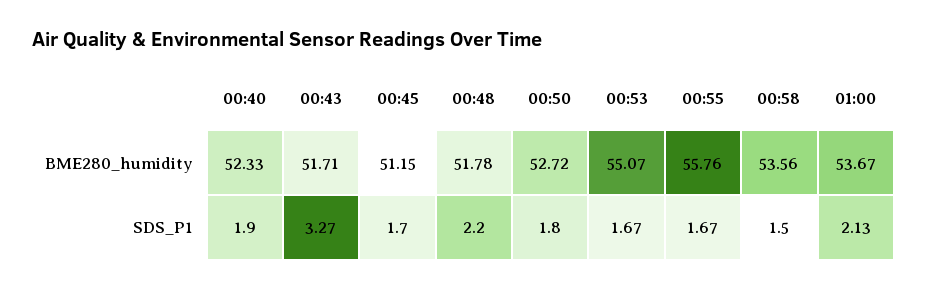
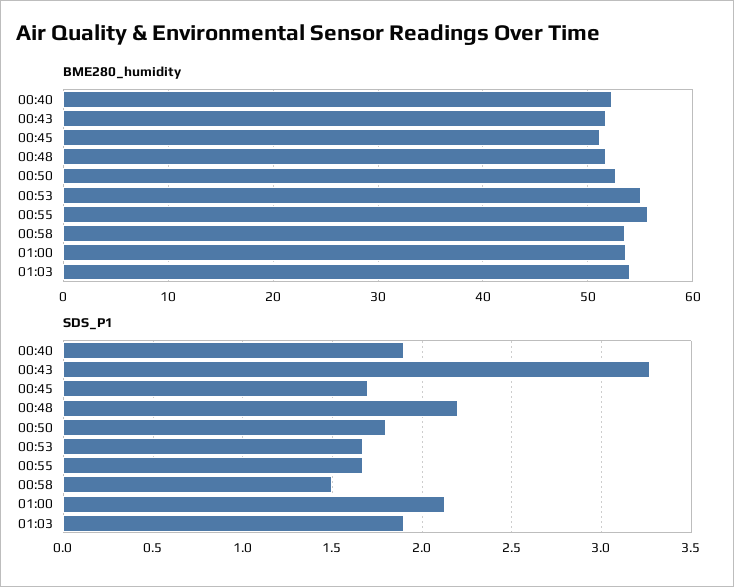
BME280_humidity, 01:03: none -> 54
SDS_P1, 01:03: none -> 1.9

